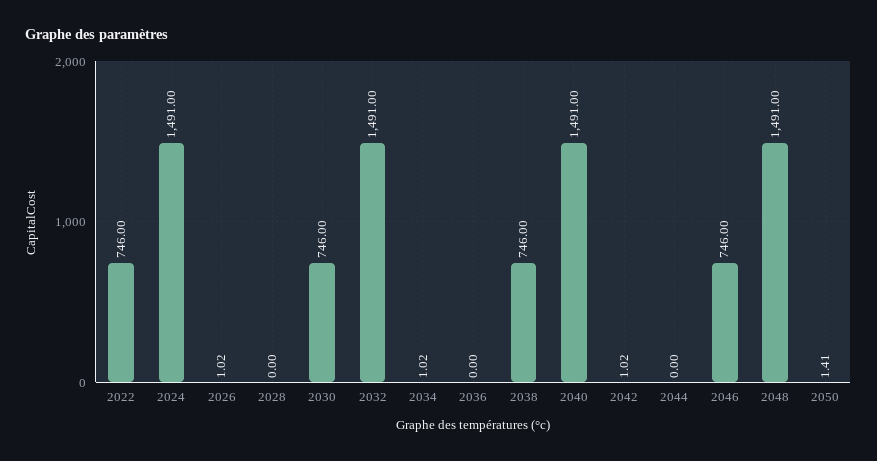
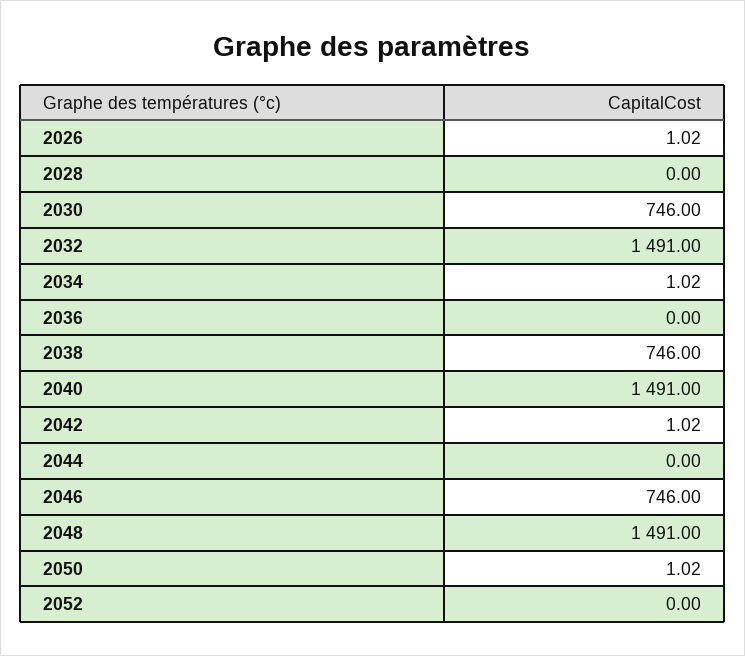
2022: 746 -> none
2024: 1491 -> none
2050: 1.41 -> 1.02
2052: none -> 0

